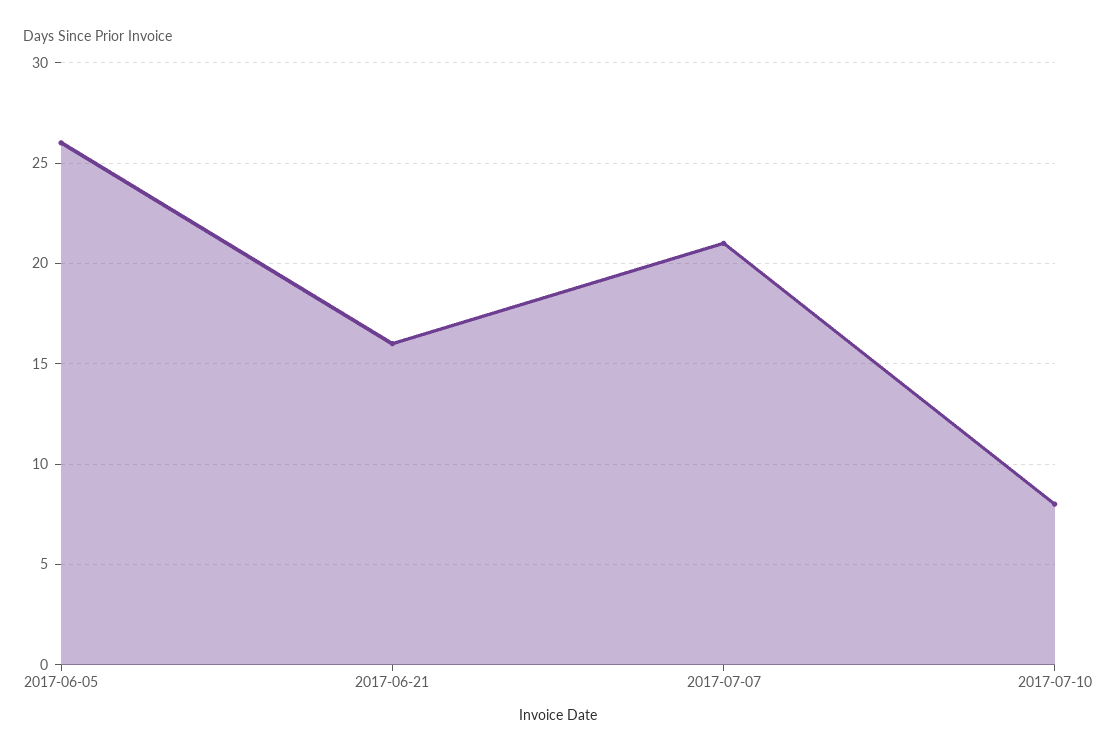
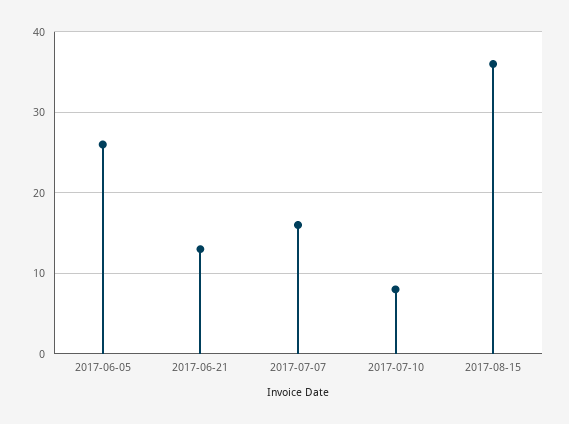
2017-06-21: 16 -> 13
2017-07-07: 21 -> 16
2017-08-15: none -> 36

